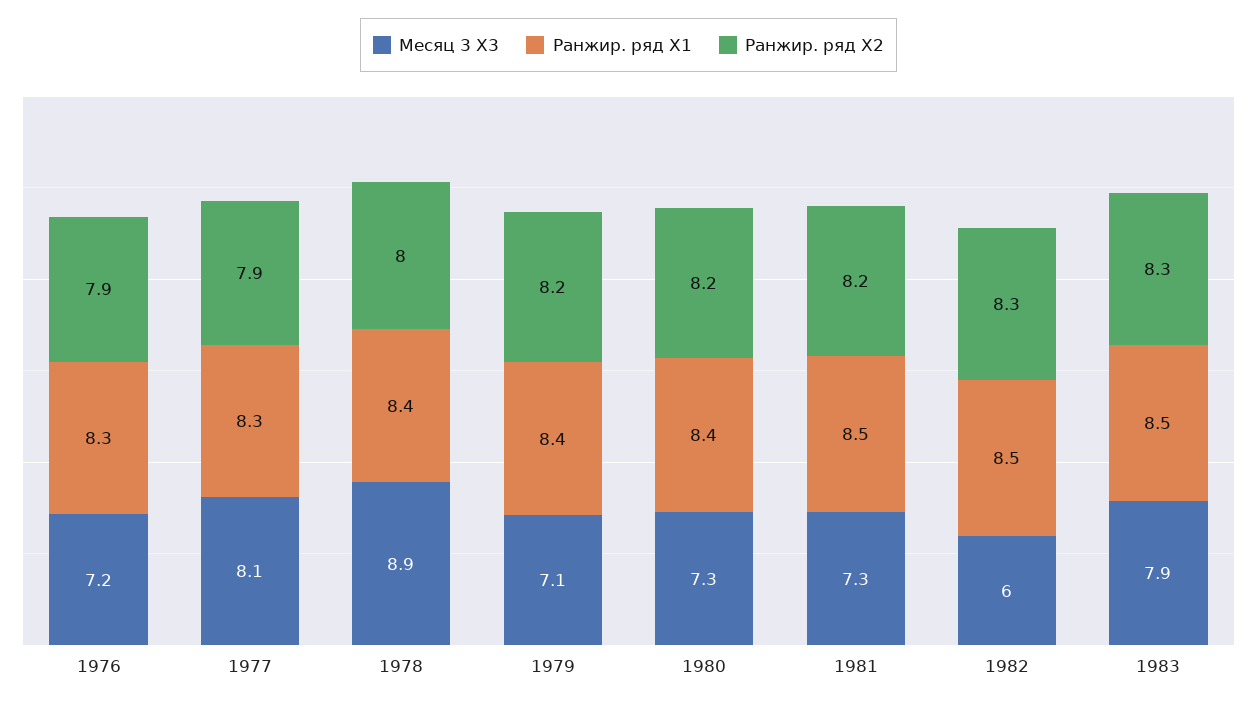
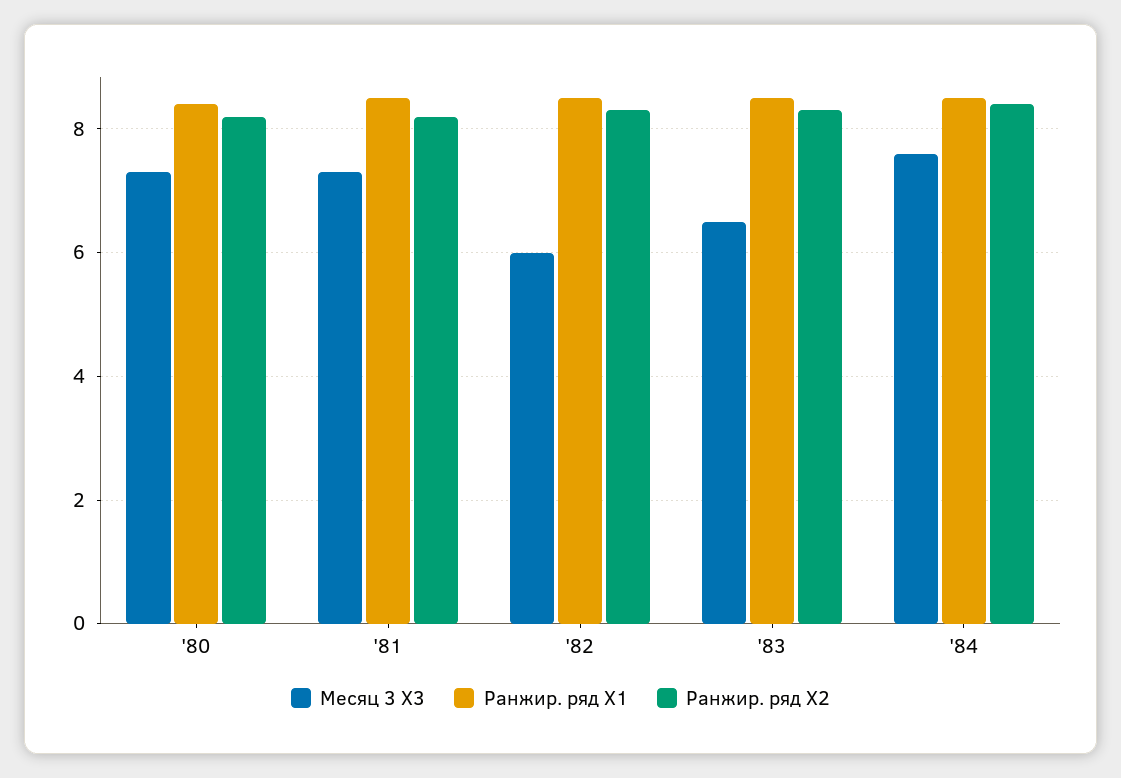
Месяц 3 X3, 1976: 7.2 -> none
Ранжир. ряд X1, 1976: 8.3 -> none
Ранжир. ряд X2, 1976: 7.9 -> none
Месяц 3 X3, 1977: 8.1 -> none
Ранжир. ряд X1, 1977: 8.3 -> none
Ранжир. ряд X2, 1977: 7.9 -> none
Месяц 3 X3, 1978: 8.9 -> none
Ранжир. ряд X1, 1978: 8.4 -> none
Ранжир. ряд X2, 1978: 8 -> none
Месяц 3 X3, 1979: 7.1 -> none
Ранжир. ряд X1, 1979: 8.4 -> none
Ранжир. ряд X2, 1979: 8.2 -> none
Месяц 3 X3, 1983: 7.9 -> 6.5
Месяц 3 X3, '84: none -> 7.5
Ранжир. ряд X1, '84: none -> 8.5
Ранжир. ряд X2, '84: none -> 8.5

